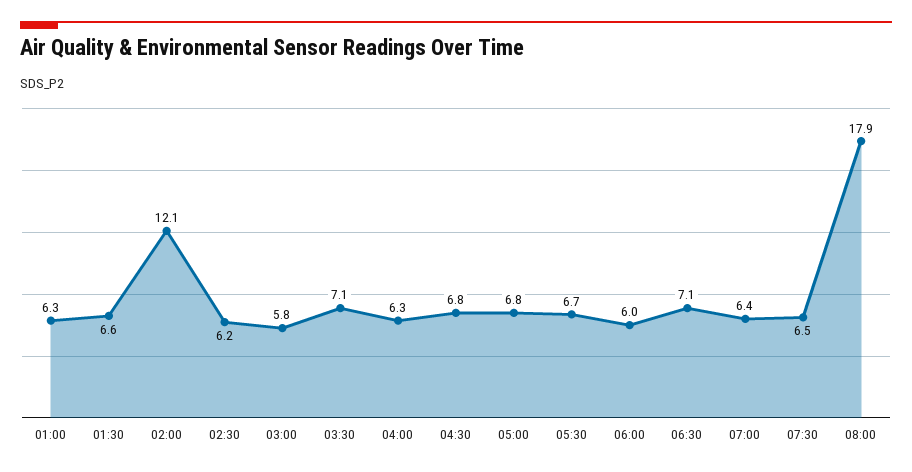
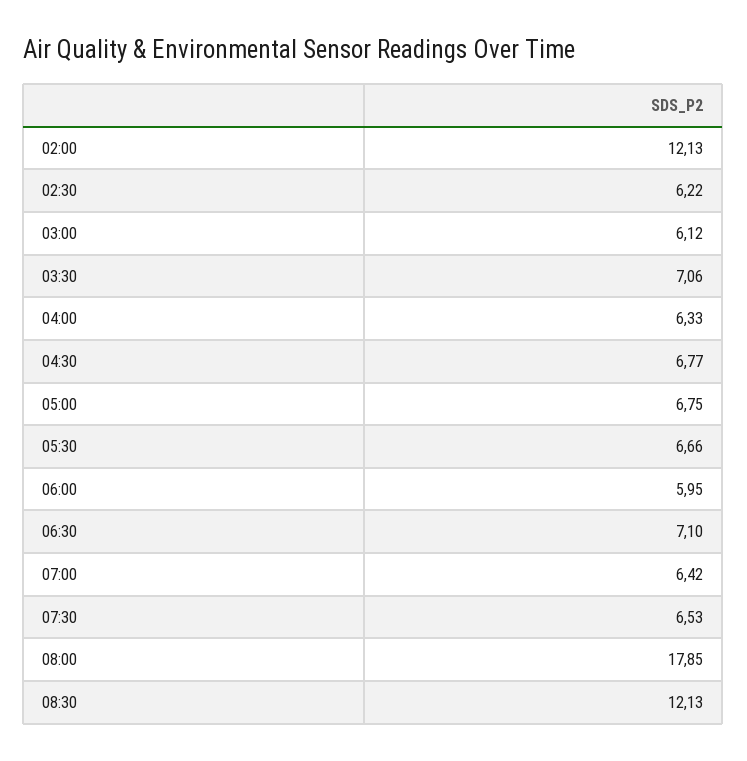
01:00: 6.3 -> none
01:30: 6.6 -> none
03:00: 5.8 -> 6.12
08:30: none -> 12.13

